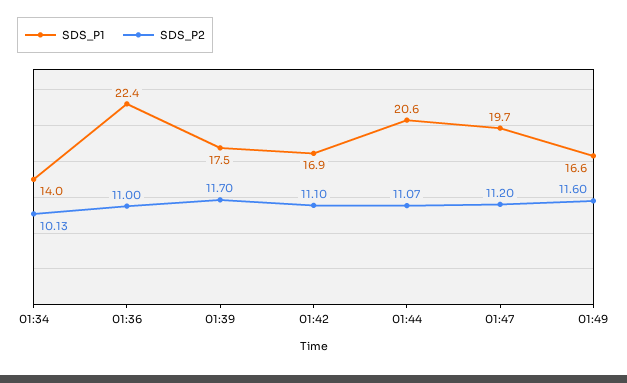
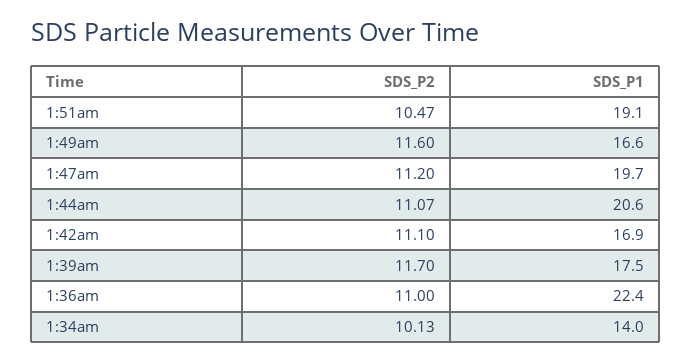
SDS_P2, 1:51am: none -> 10.47
SDS_P1, 1:51am: none -> 19.1

